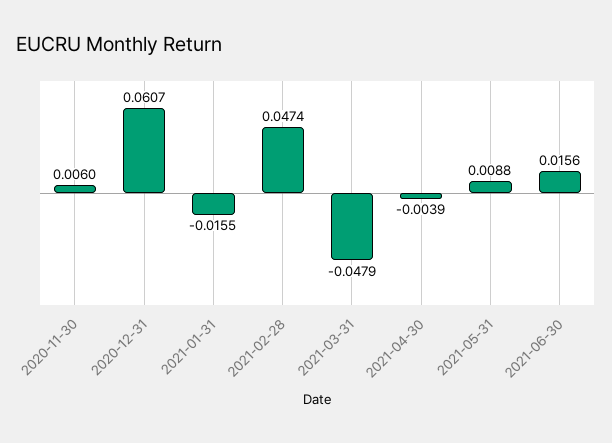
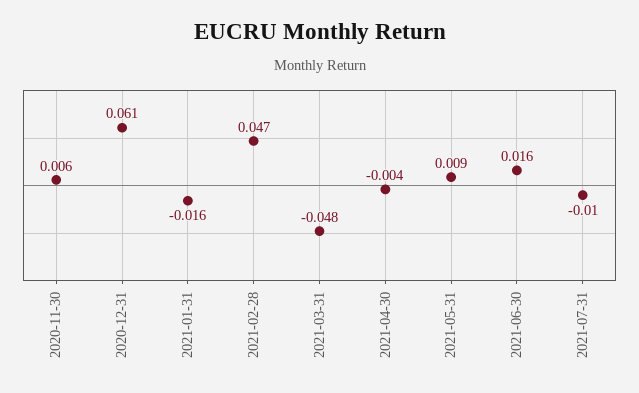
2021-07-31: none -> -0.01

